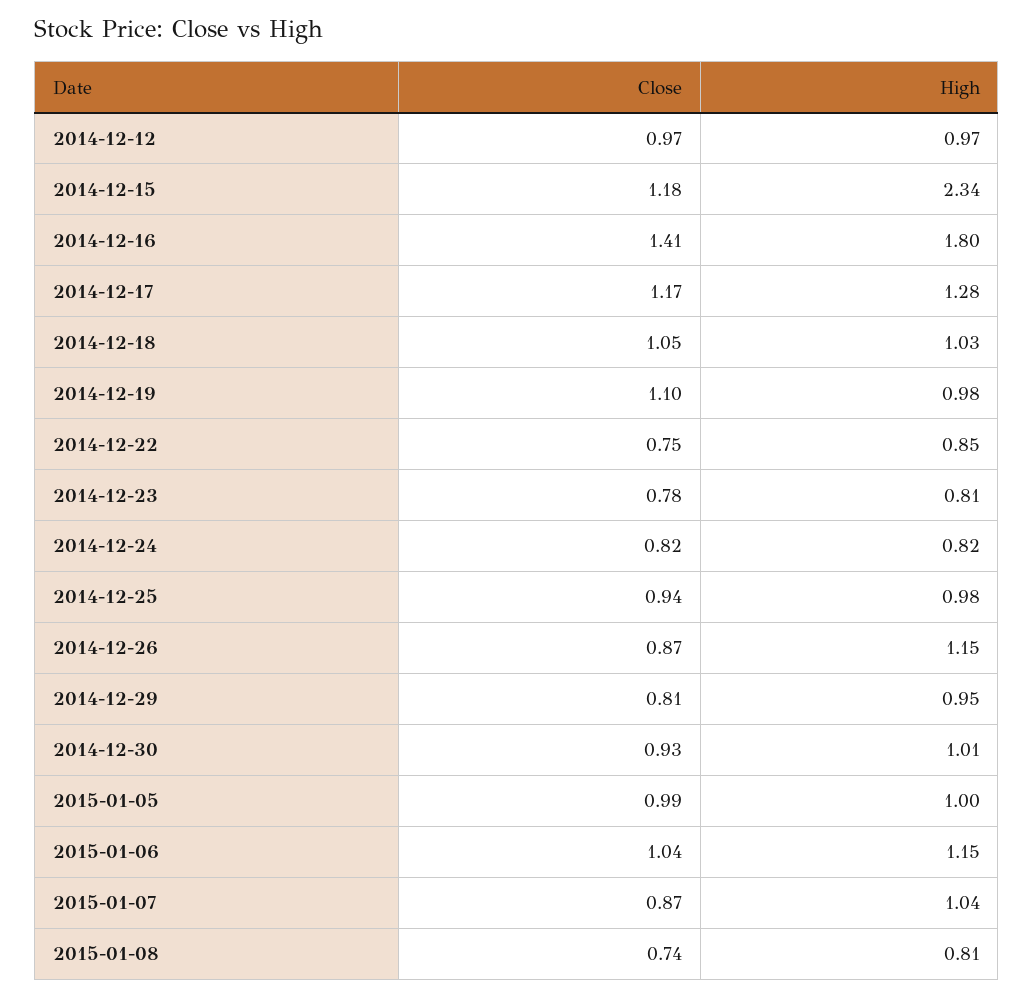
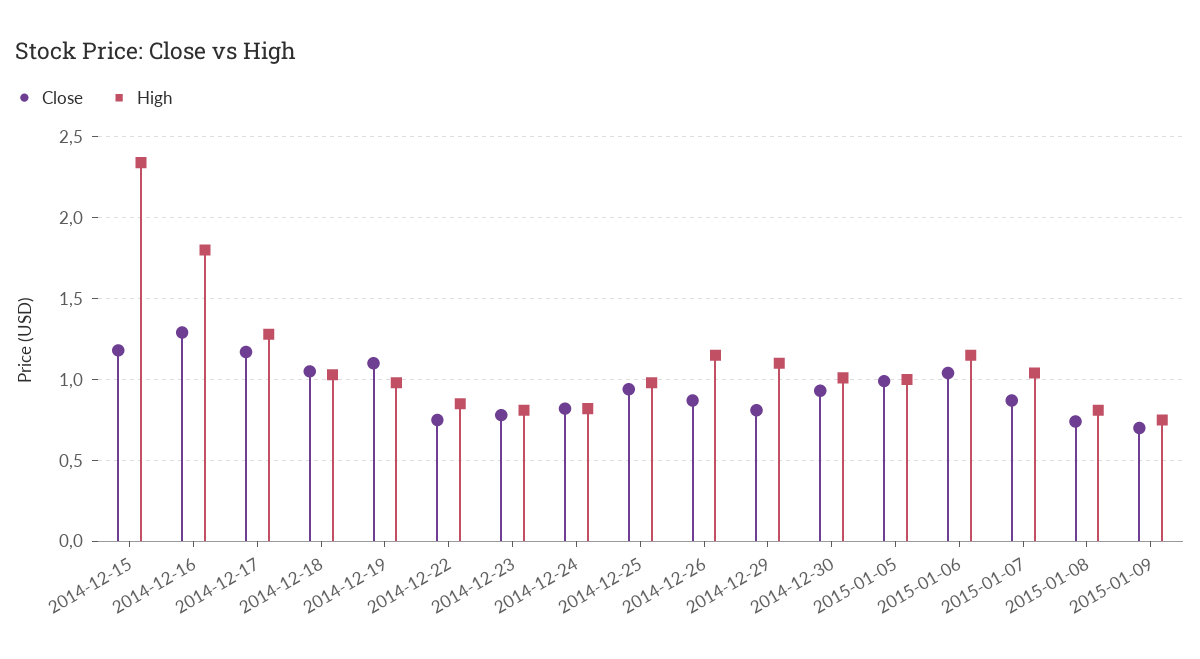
Close, 2014-12-12: 0.97 -> none
High, 2014-12-12: 0.97 -> none
Close, 2014-12-16: 1.41 -> 1.3
High, 2014-12-29: 0.95 -> 1.1
Close, 2015-01-09: none -> 0.7
High, 2015-01-09: none -> 0.75

